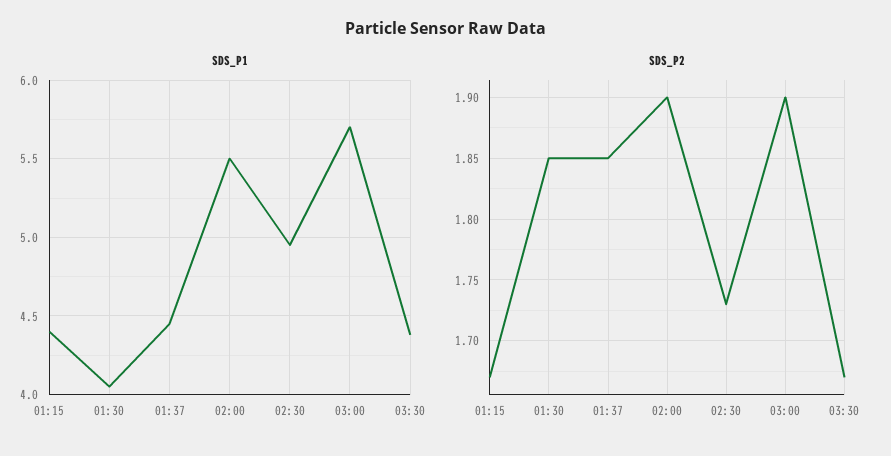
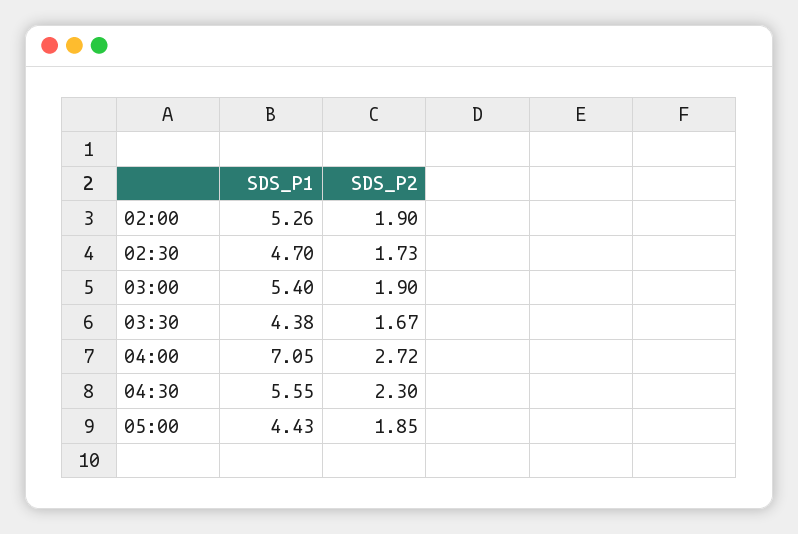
SDS_P1, 01:15: 4.4 -> none
SDS_P1, 01:30: 4.05 -> none
SDS_P1, 01:37: 4.45 -> none
SDS_P1, 02:00: 5.5 -> 5.26
SDS_P1, 02:30: 4.95 -> 4.7
SDS_P1, 03:00: 5.7 -> 5.4
SDS_P2, 01:15: 1.67 -> none
SDS_P2, 01:30: 1.85 -> none
SDS_P2, 01:37: 1.85 -> none
SDS_P1, 04:00: none -> 7.05
SDS_P2, 04:00: none -> 2.72
SDS_P1, 04:30: none -> 5.55
SDS_P2, 04:30: none -> 2.3
SDS_P1, 05:00: none -> 4.43
SDS_P2, 05:00: none -> 1.85

